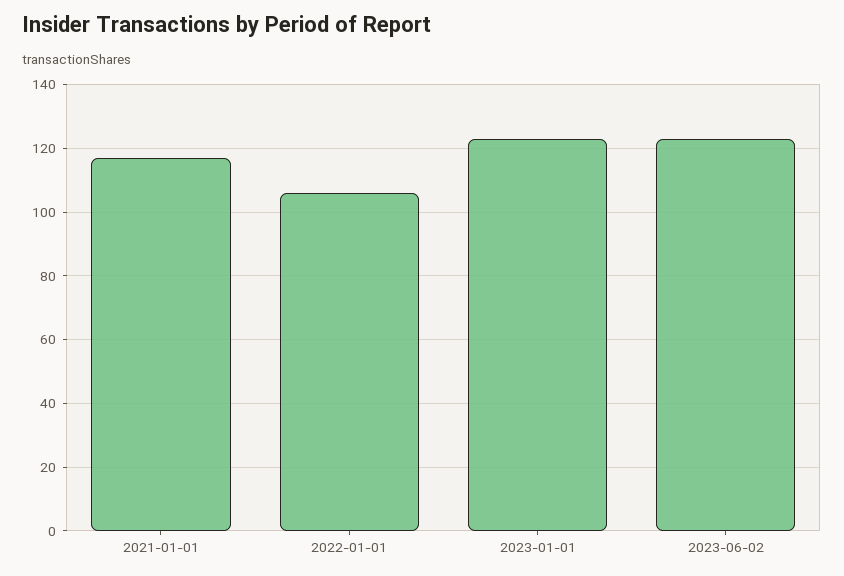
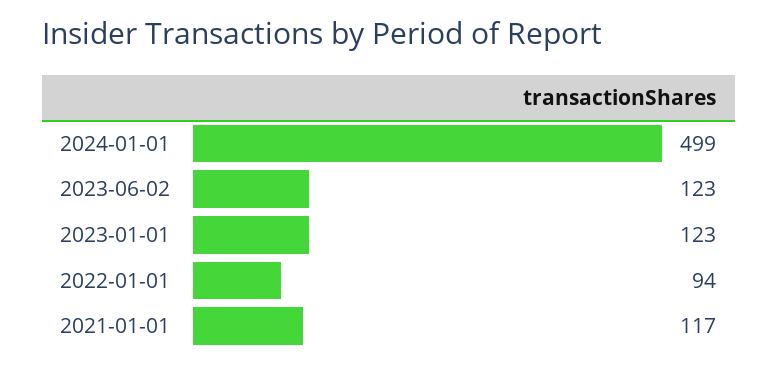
2022-01-01: 105 -> 94
2024-01-01: none -> 499

